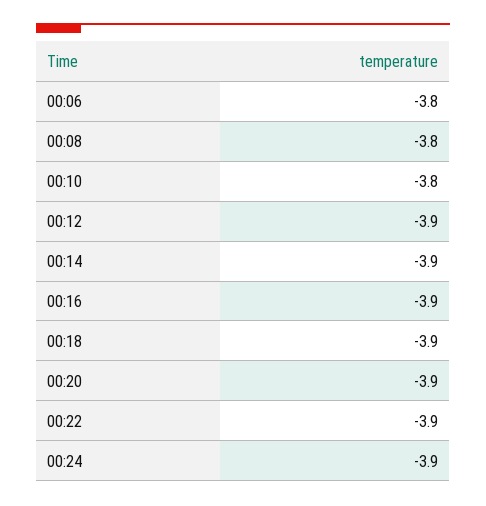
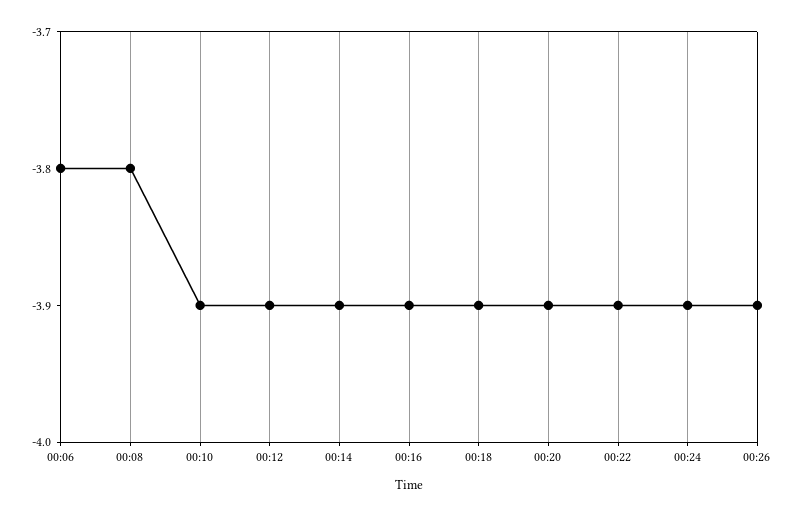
00:10: -3.8 -> -3.9
00:26: none -> -3.9

